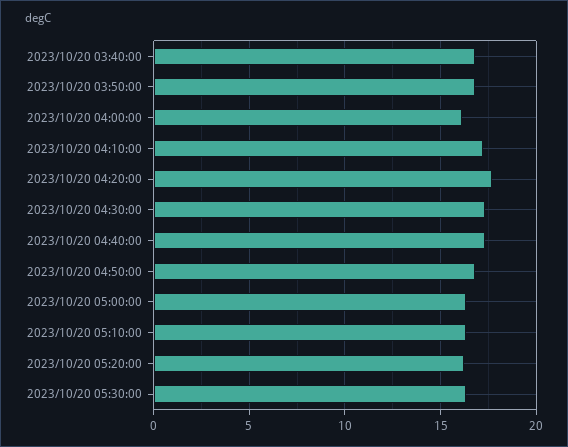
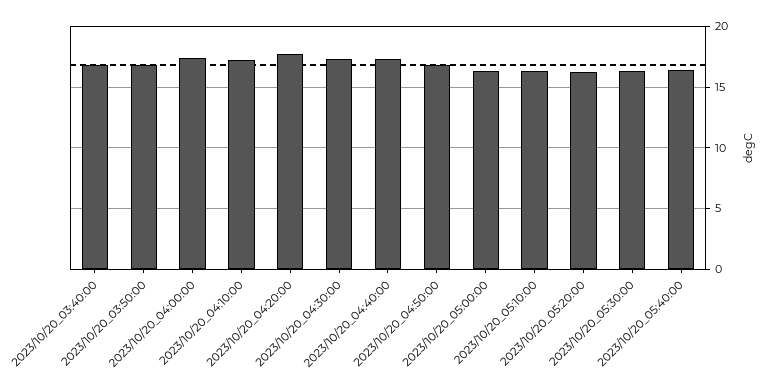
2023/10/20 04:00:00: 16 -> 17.5
2023/10/20_05:40:00: none -> 16.5

